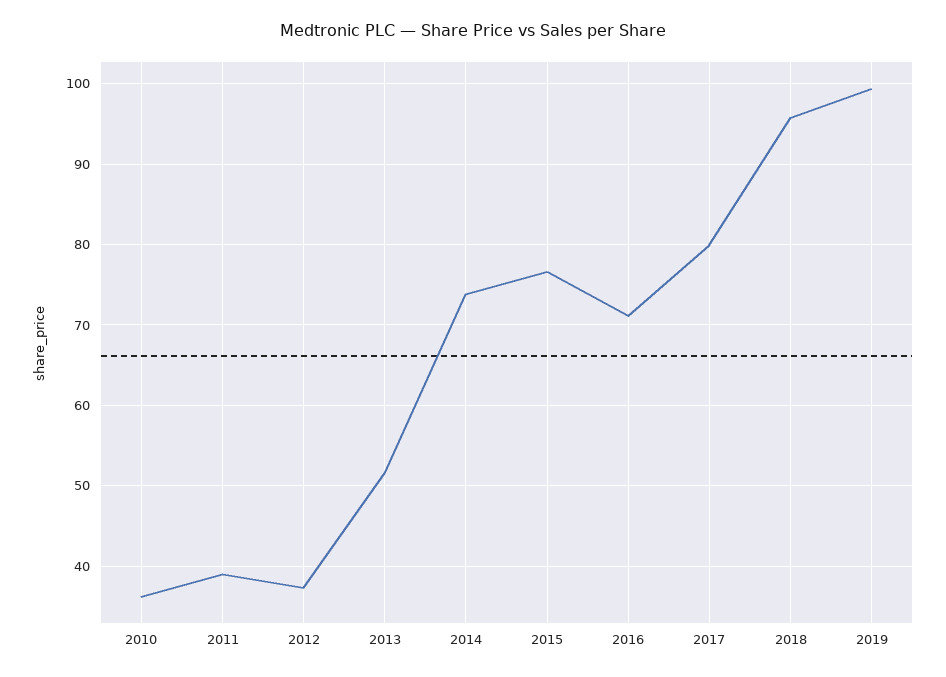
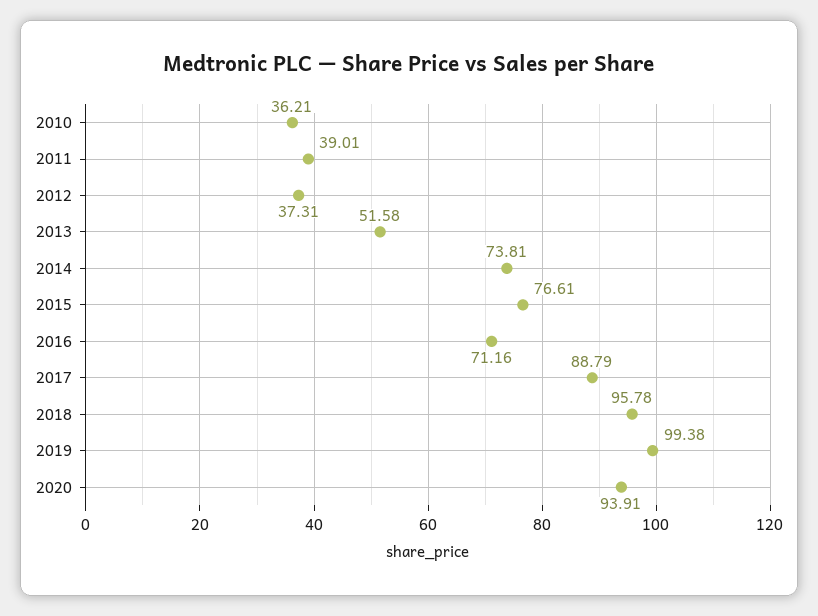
2017: 80 -> 88.79
2020: none -> 93.91

